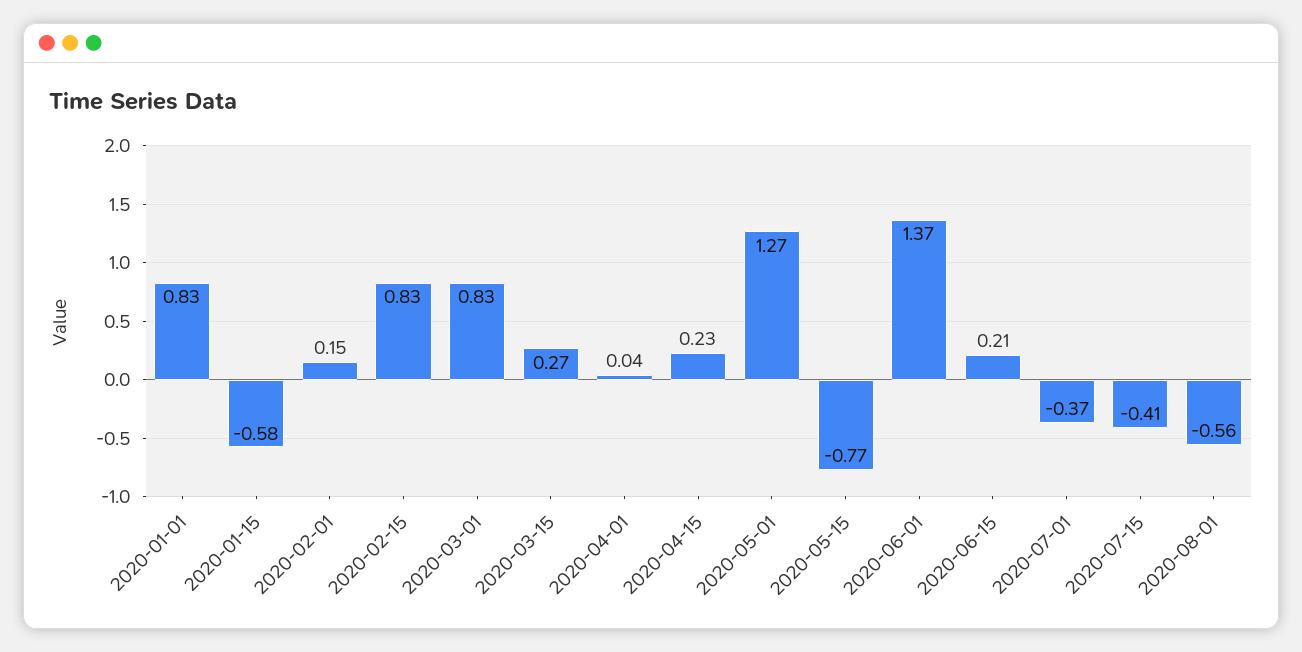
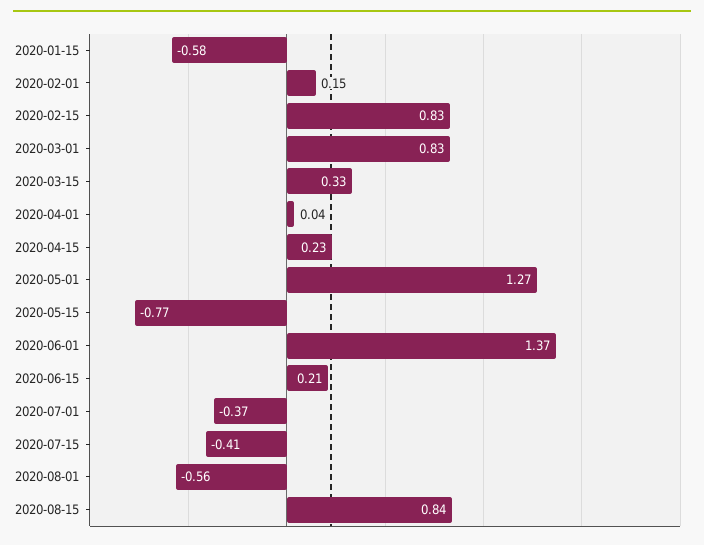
2020-01-01: 0.83 -> none
2020-03-15: 0.27 -> 0.33
2020-08-15: none -> 0.84

